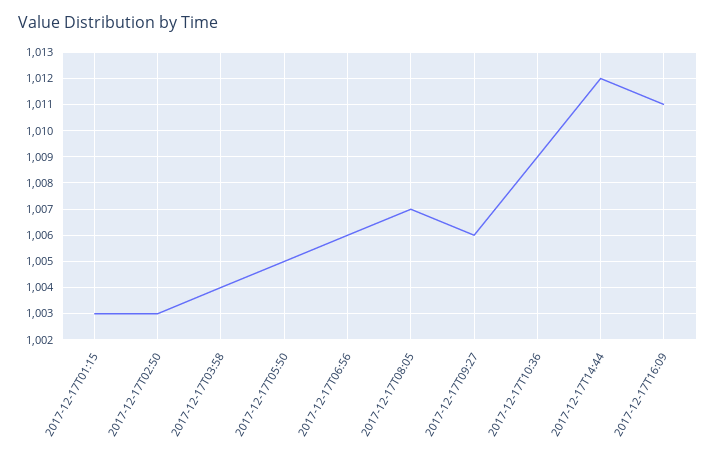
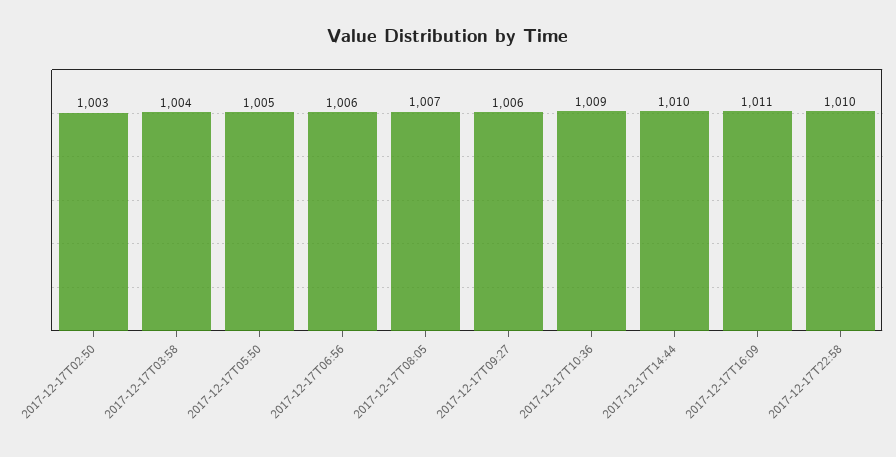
2017-12-17T01:15: 1003 -> none
2017-12-17T14:44: 1012 -> 1010
2017-12-17T22:58: none -> 1010

